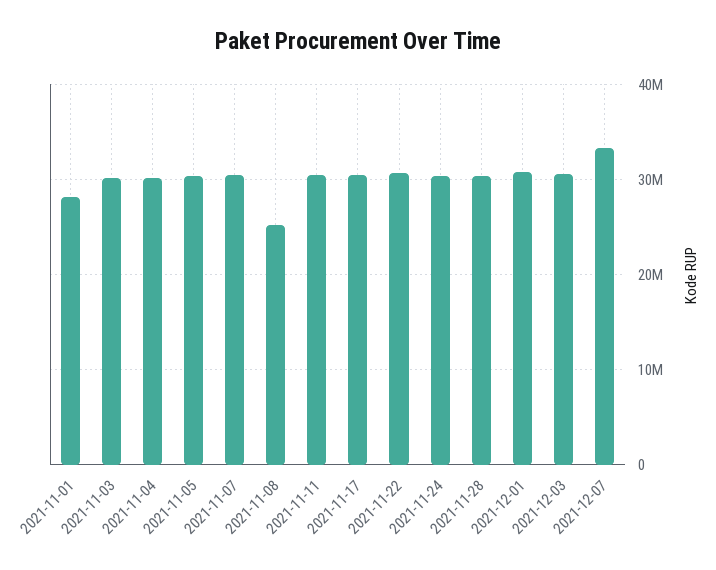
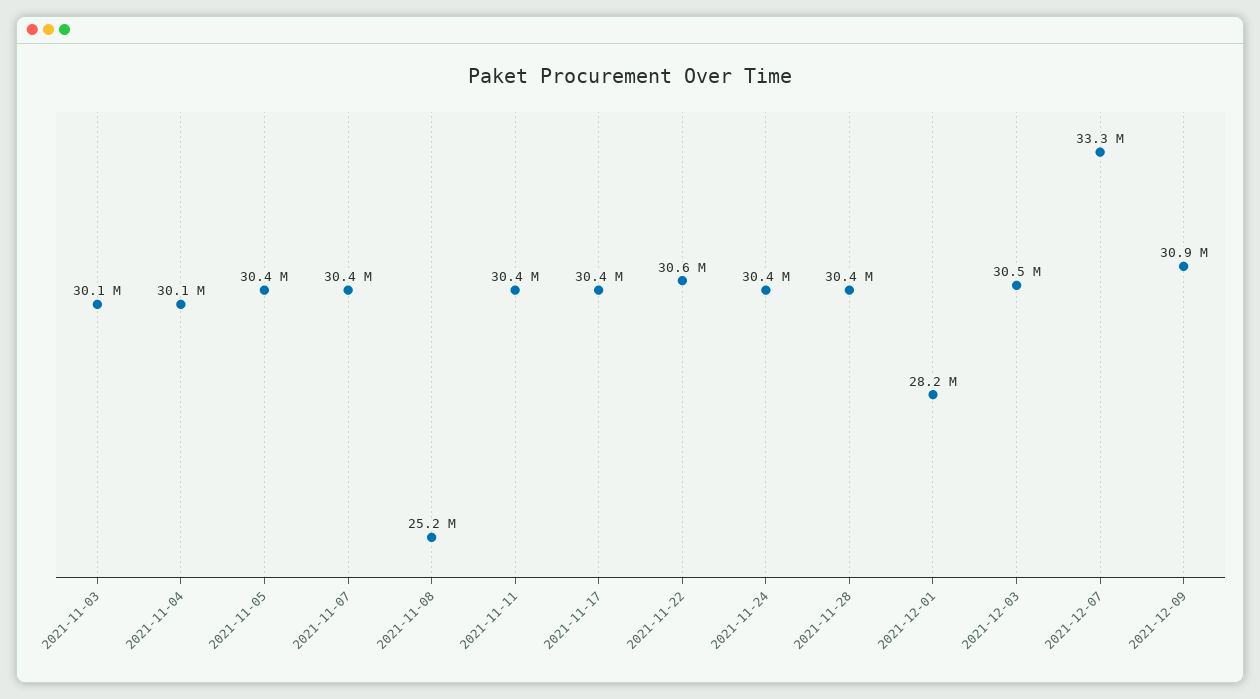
2021-11-01: 28000000 -> none
2021-12-01: 31000000 -> 28200000
2021-12-09: none -> 30900000

